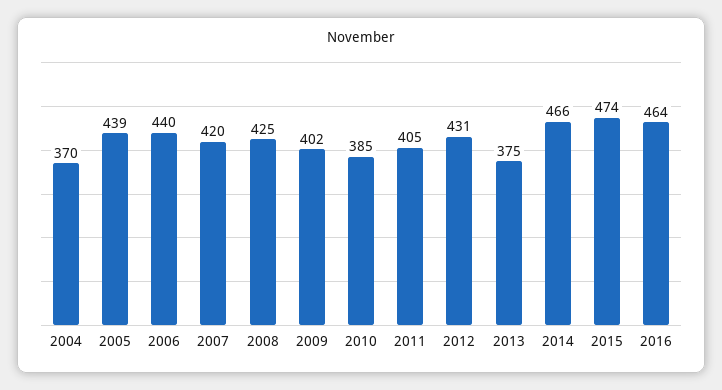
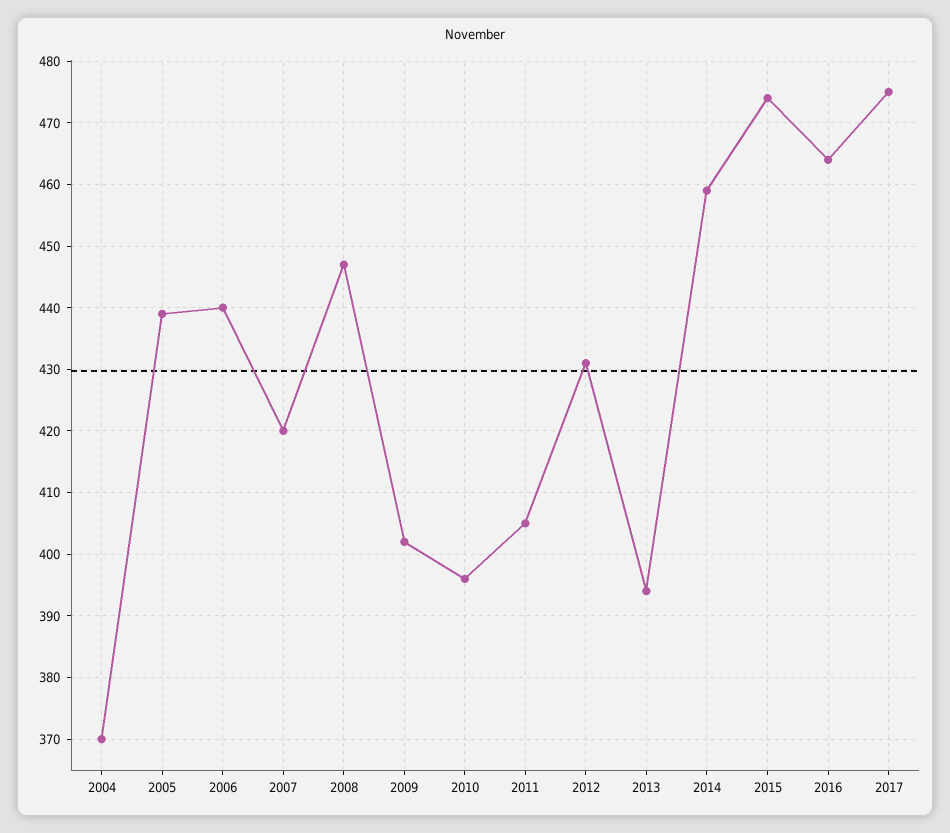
2008: 425 -> 447
2010: 385 -> 396
2013: 375 -> 394
2014: 466 -> 459
2017: none -> 475

